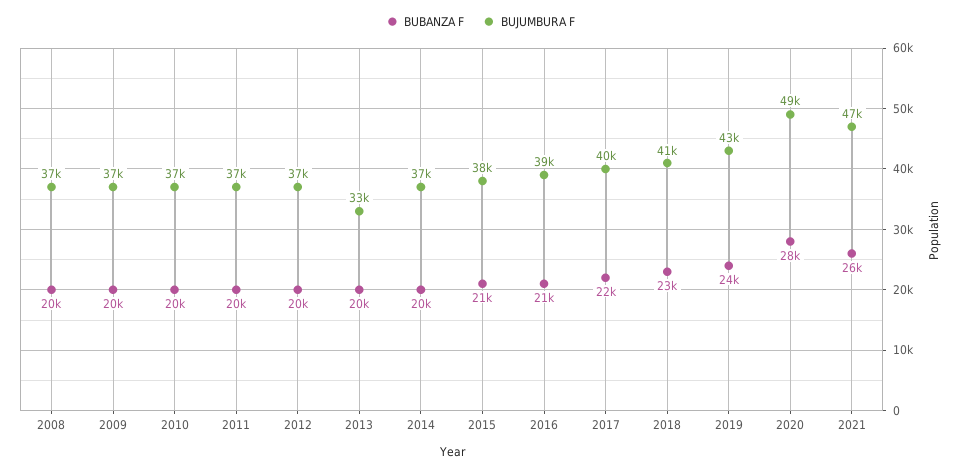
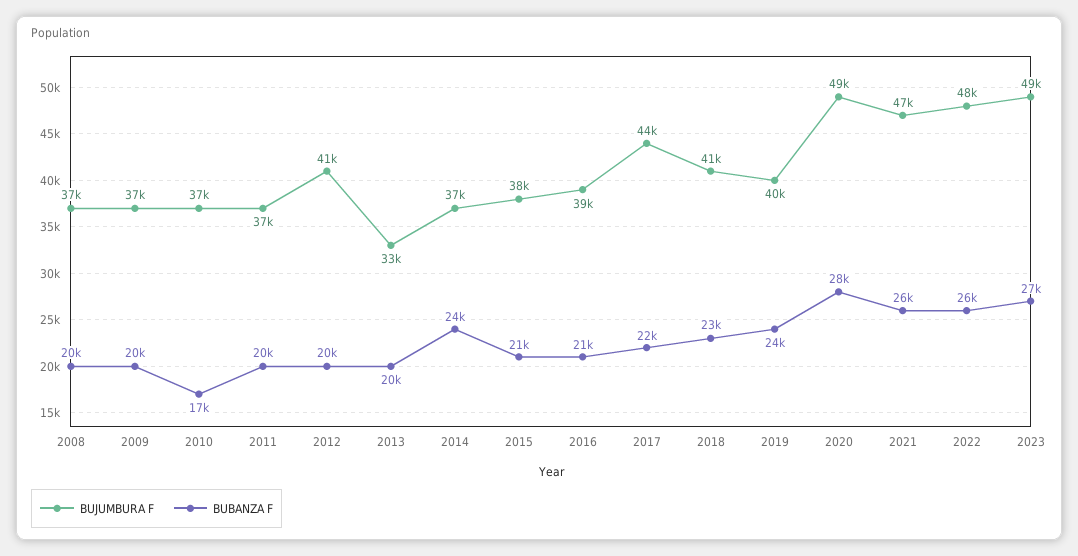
BUBANZA F, 2010: 20000 -> 17000
BUJUMBURA F, 2012: 37000 -> 41000
BUBANZA F, 2014: 20000 -> 24000
BUJUMBURA F, 2017: 40000 -> 44000
BUJUMBURA F, 2019: 43000 -> 40000
BUJUMBURA F, 2022: none -> 48000
BUBANZA F, 2022: none -> 26000
BUJUMBURA F, 2023: none -> 49000
BUBANZA F, 2023: none -> 27000

